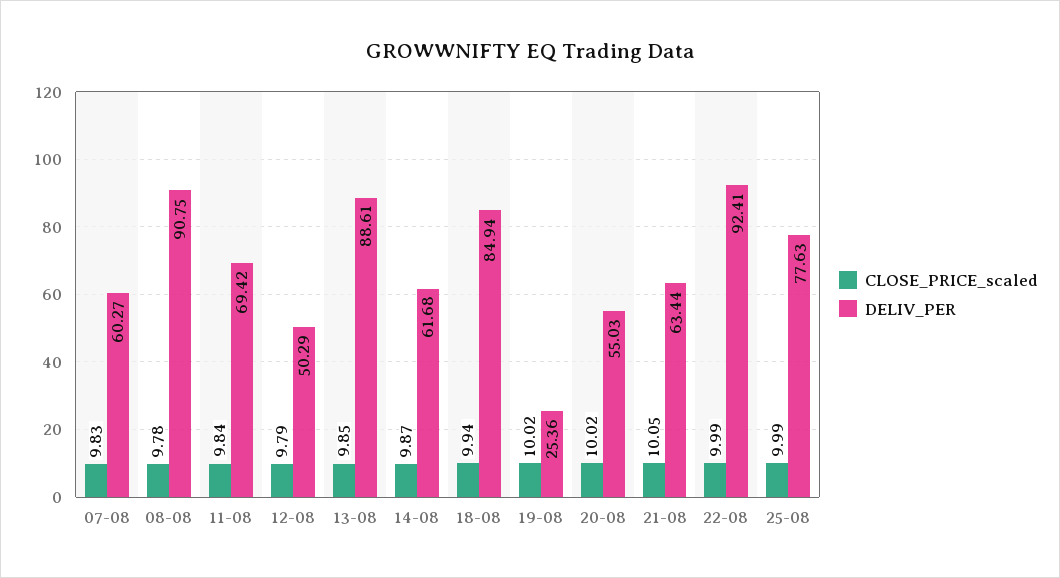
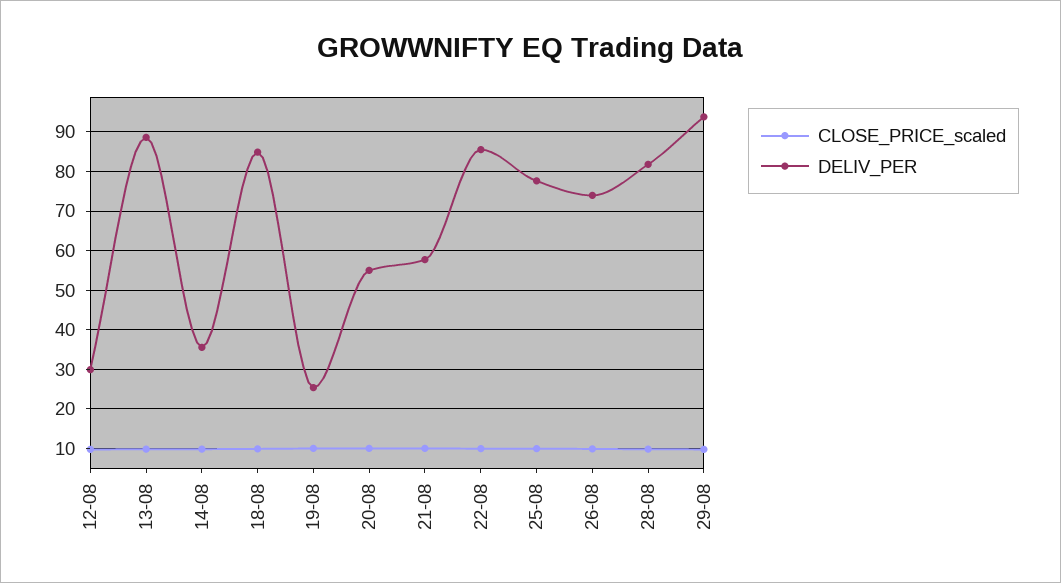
CLOSE_PRICE_scaled, 07-08: 9.83 -> none
DELIV_PER, 07-08: 60.27 -> none
CLOSE_PRICE_scaled, 08-08: 9.78 -> none
DELIV_PER, 08-08: 90.75 -> none
CLOSE_PRICE_scaled, 11-08: 9.84 -> none
DELIV_PER, 11-08: 69.42 -> none
DELIV_PER, 12-08: 50.29 -> 30
DELIV_PER, 14-08: 61.68 -> 36
DELIV_PER, 21-08: 63.44 -> 58
DELIV_PER, 22-08: 92.41 -> 86
CLOSE_PRICE_scaled, 26-08: none -> 10
DELIV_PER, 26-08: none -> 74
CLOSE_PRICE_scaled, 28-08: none -> 10
DELIV_PER, 28-08: none -> 82
CLOSE_PRICE_scaled, 29-08: none -> 10
DELIV_PER, 29-08: none -> 94

